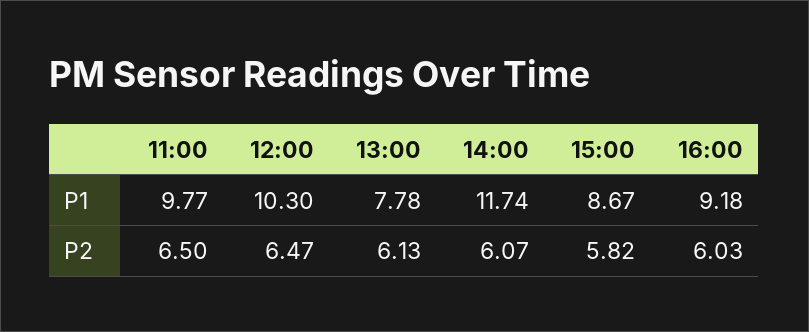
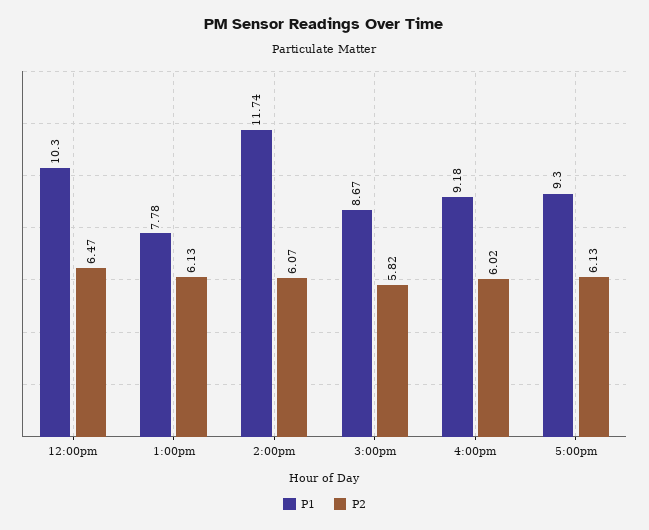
P1, 11:00: 9.77 -> none
P2, 11:00: 6.5 -> none
P2, 16:00: 6.03 -> 6.02
P1, 5:00pm: none -> 9.3
P2, 5:00pm: none -> 6.13

